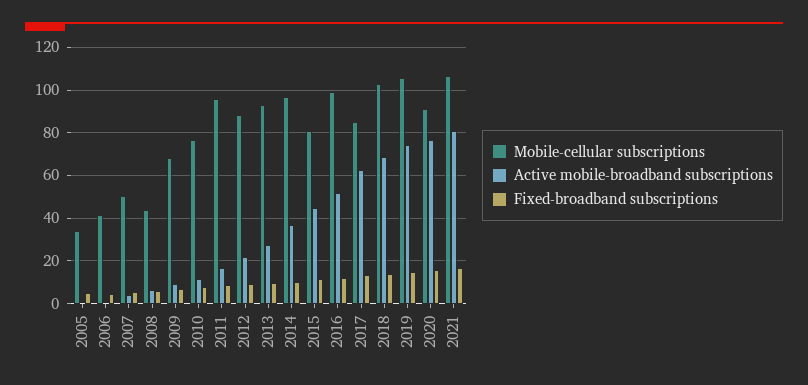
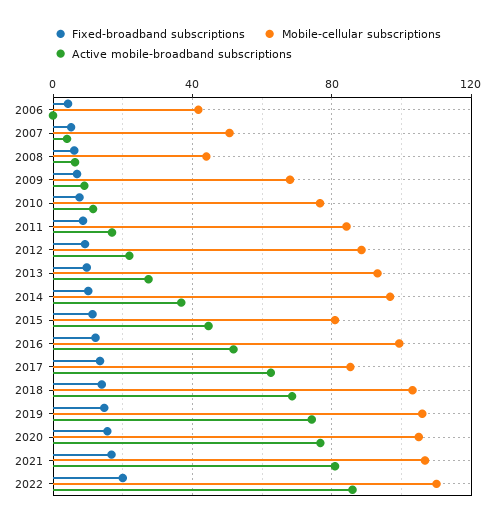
Mobile-cellular subscriptions, 2005: 35 -> none
Active mobile-broadband subscriptions, 2005: 0 -> none
Fixed-broadband subscriptions, 2005: 5 -> none
Mobile-cellular subscriptions, 2011: 95 -> 85
Mobile-cellular subscriptions, 2020: 90 -> 105
Fixed-broadband subscriptions, 2022: none -> 20
Mobile-cellular subscriptions, 2022: none -> 110
Active mobile-broadband subscriptions, 2022: none -> 85

